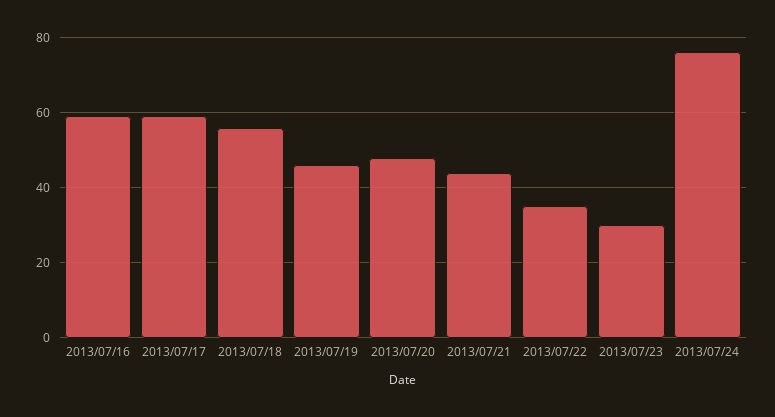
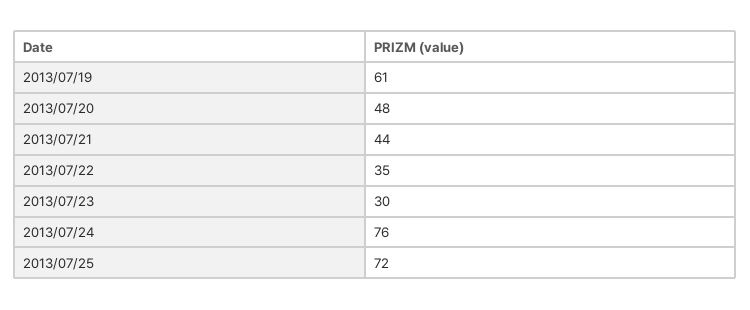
2013/07/16: 60 -> none
2013/07/17: 60 -> none
2013/07/18: 55 -> none
2013/07/19: 45 -> 61
2013/07/25: none -> 72

